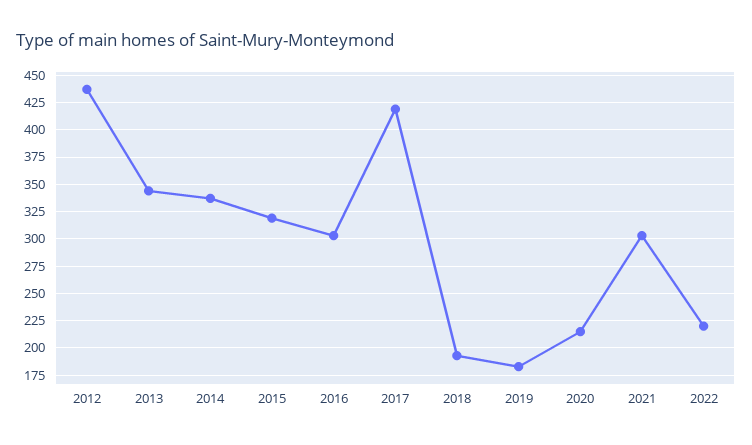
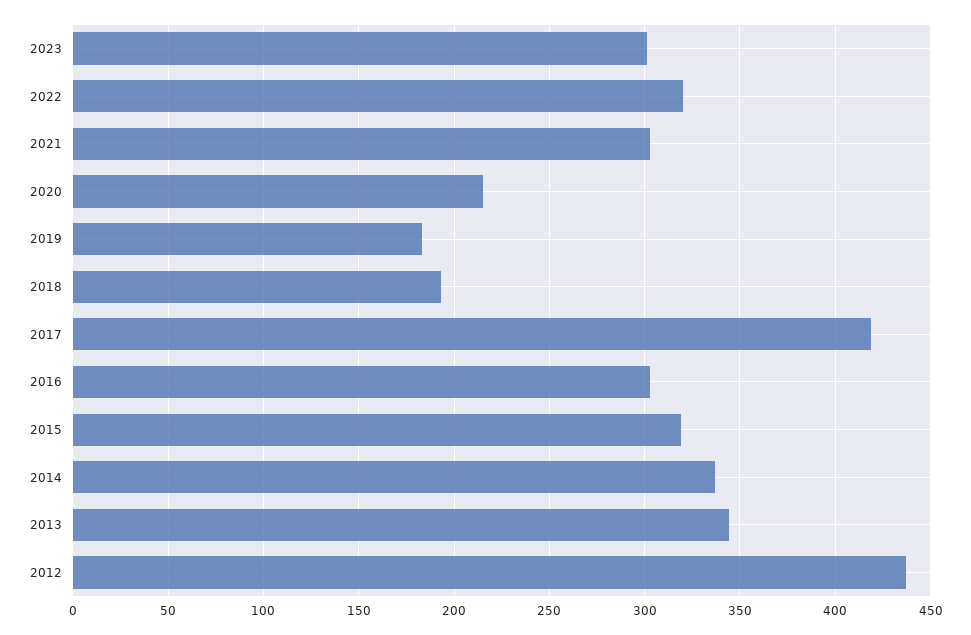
2022: 225 -> 320
2023: none -> 300

